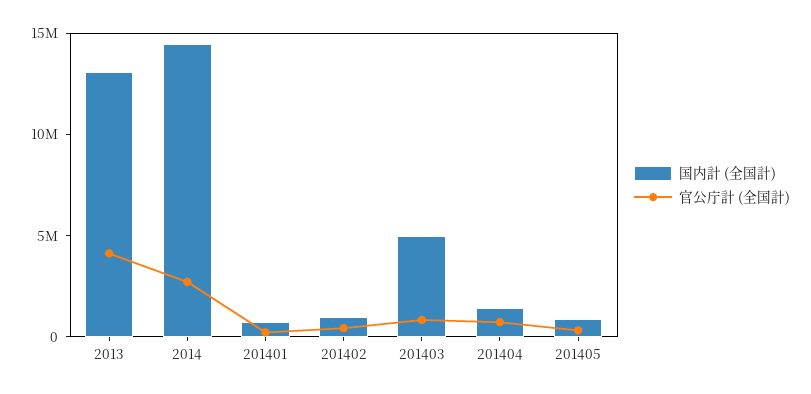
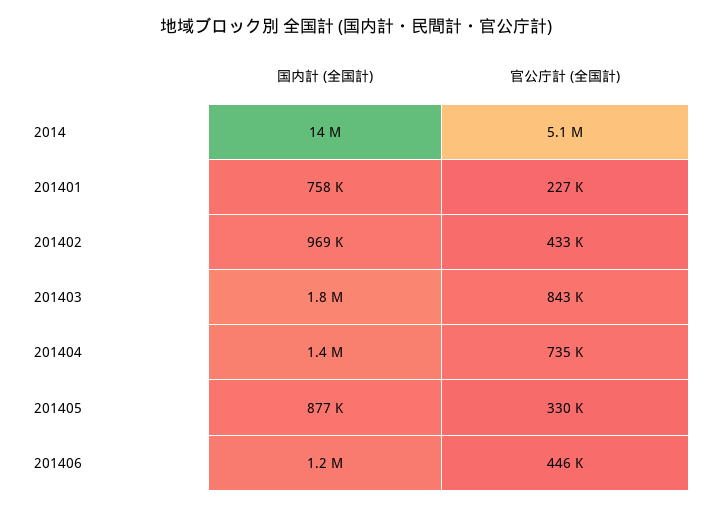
国内計 (全国計), 2013: 13000000 -> none
官公庁計 (全国計), 2013: 4000000 -> none
官公庁計 (全国計), 2014: 3000000 -> 5100000
国内計 (全国計), 201403: 5000000 -> 1800000
国内計 (全国計), 201406: none -> 1200000
官公庁計 (全国計), 201406: none -> 446000

